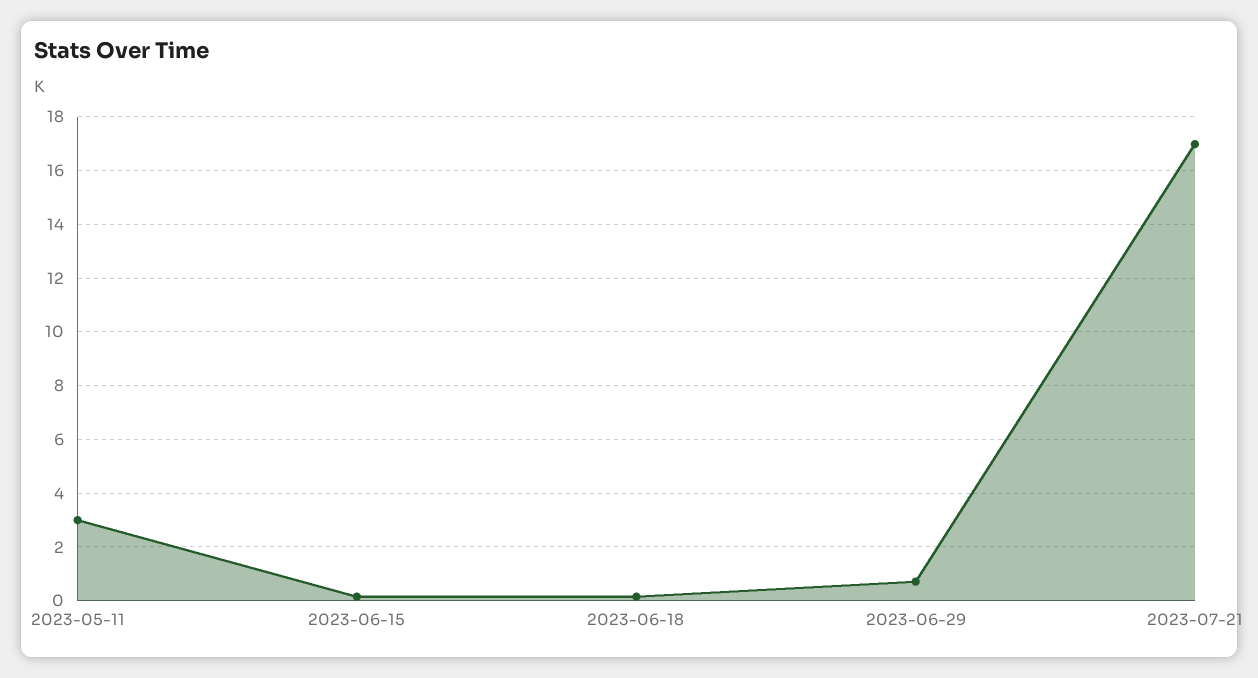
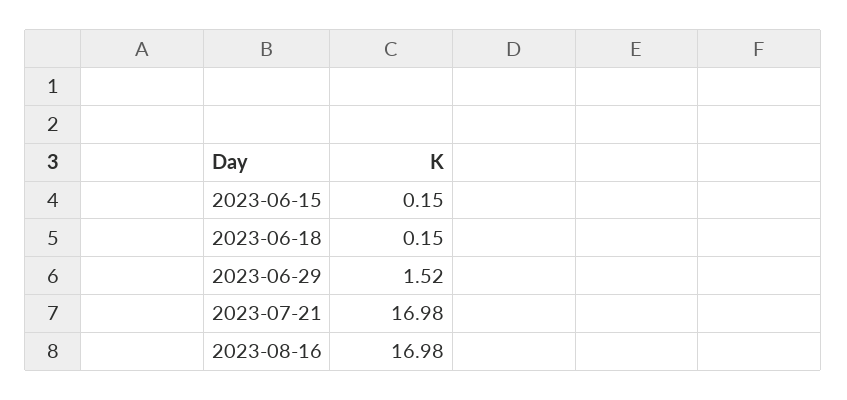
2023-05-11: 3 -> none
2023-06-29: 0.75 -> 1.52
2023-08-16: none -> 16.98

